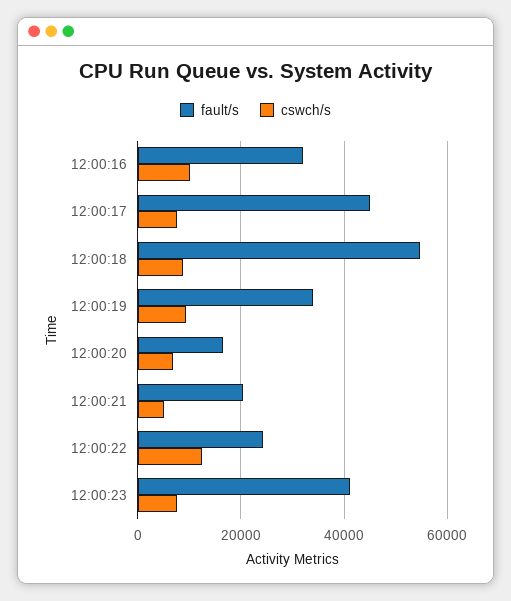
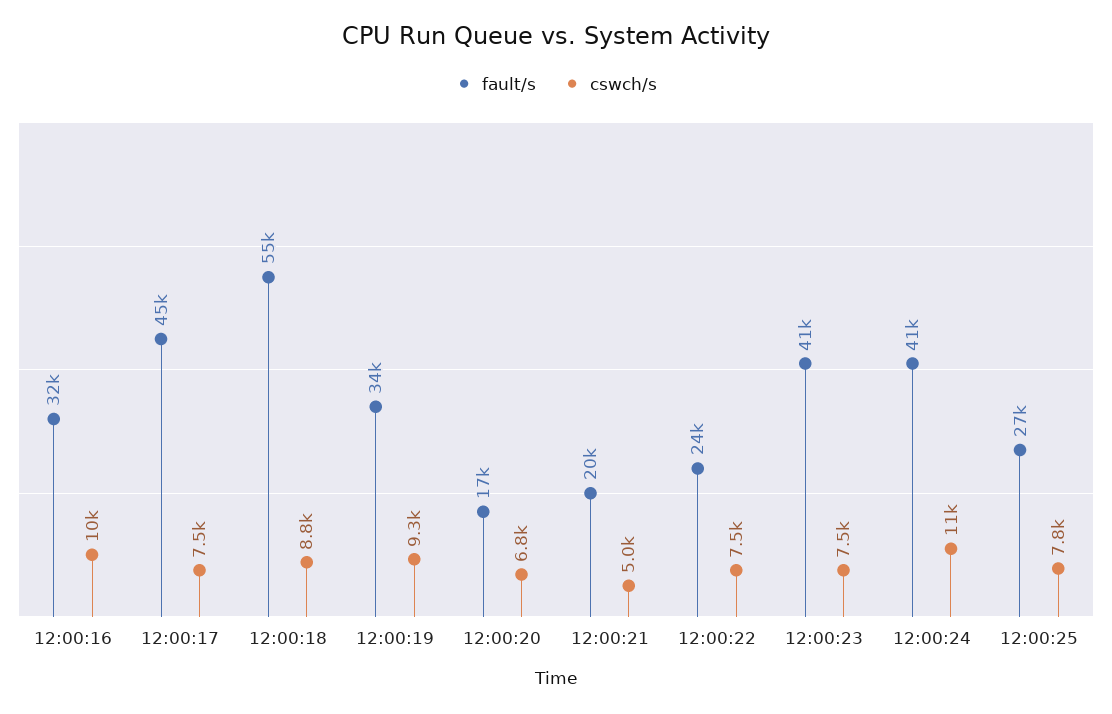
cswch/s, 12:00:22: 12000 -> 7500
fault/s, 12:00:24: none -> 41000
cswch/s, 12:00:24: none -> 11000
fault/s, 12:00:25: none -> 27000
cswch/s, 12:00:25: none -> 7800

